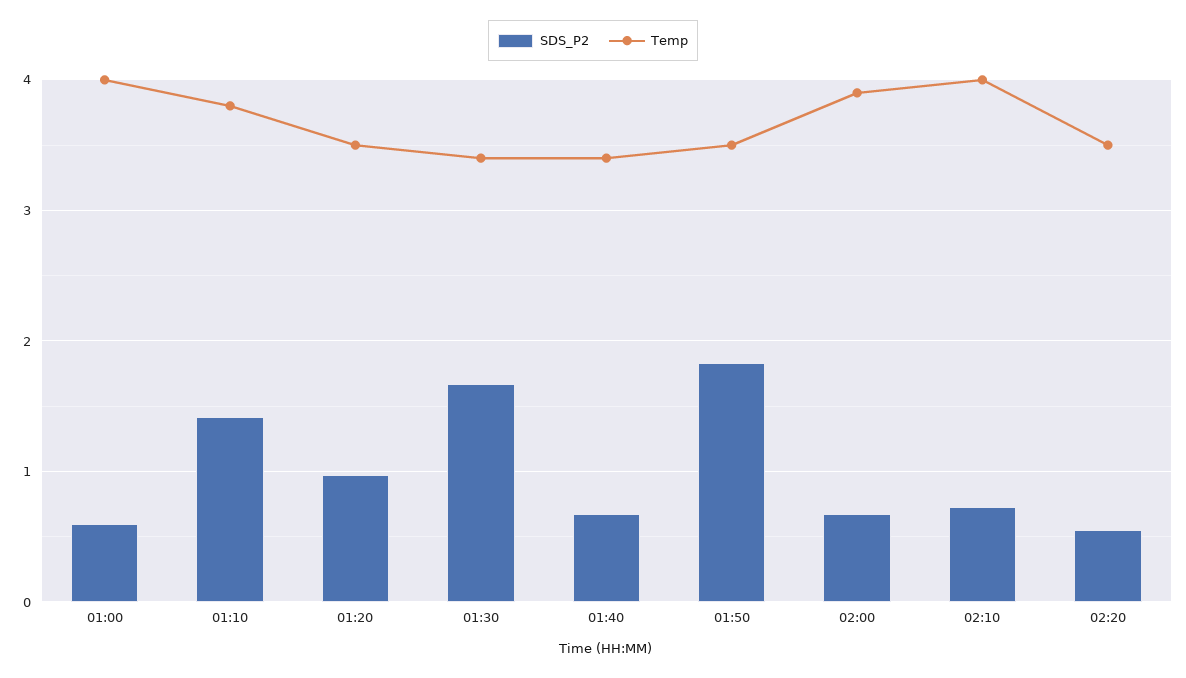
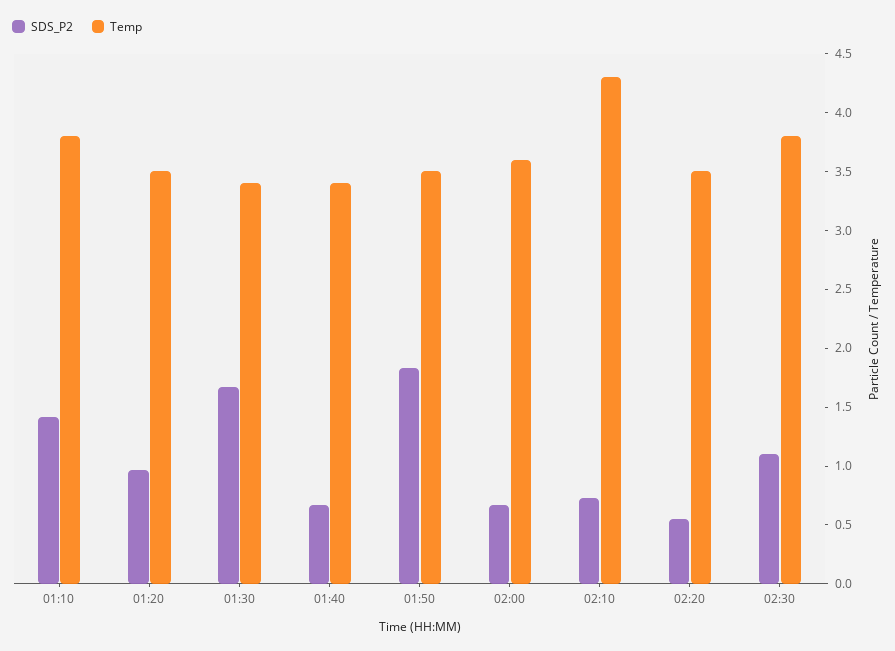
SDS_P2, 01:00: 0.6 -> none
Temp, 01:00: 4 -> none
Temp, 02:00: 3.9 -> 3.6
Temp, 02:10: 4 -> 4.3
SDS_P2, 02:30: none -> 1.1
Temp, 02:30: none -> 3.8

